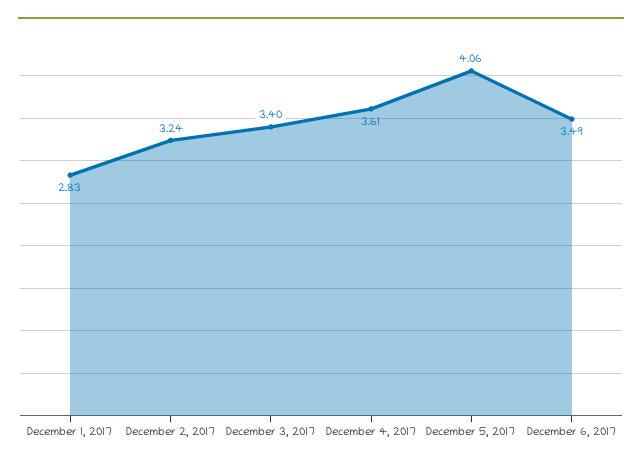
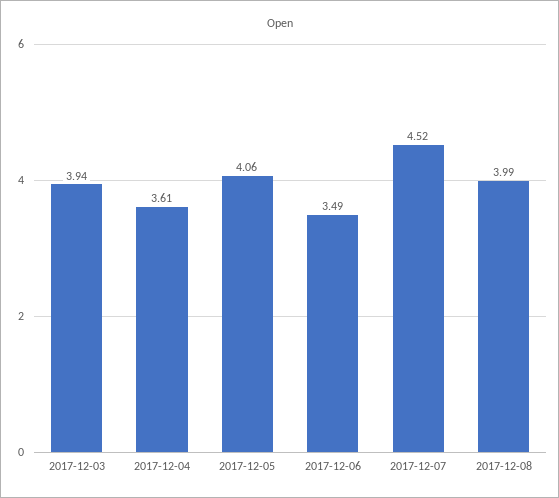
December 1, 2017: 2.83 -> none
December 2, 2017: 3.24 -> none
December 3, 2017: 3.4 -> 3.94
2017-12-07: none -> 4.52
2017-12-08: none -> 3.99

